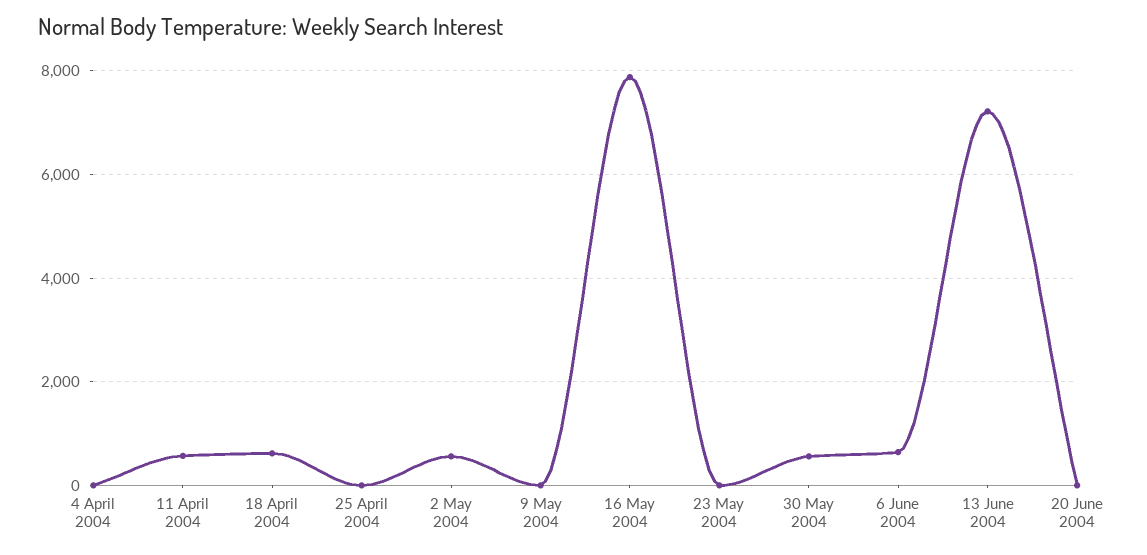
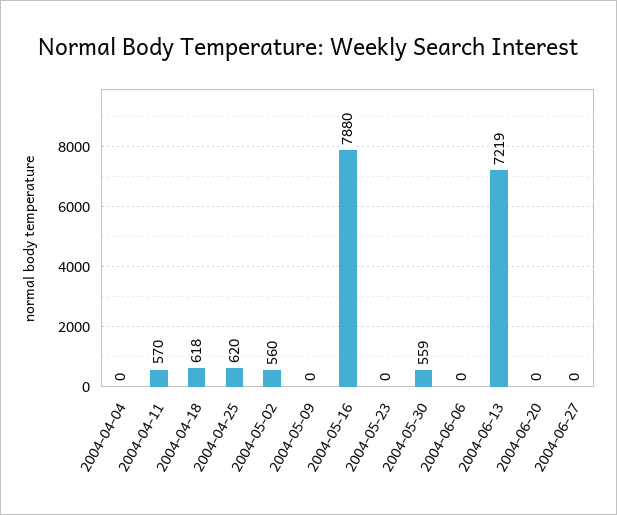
25 April 2004: 0 -> 620
6 June 2004: 600 -> 0
2004-06-27: none -> 0

